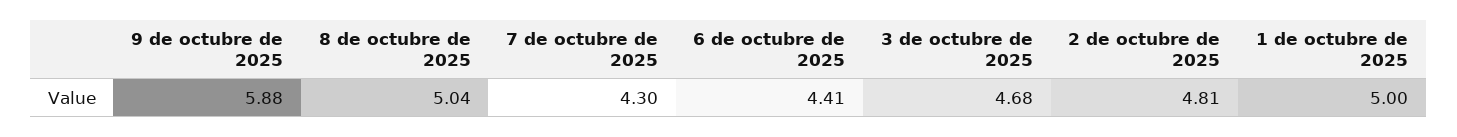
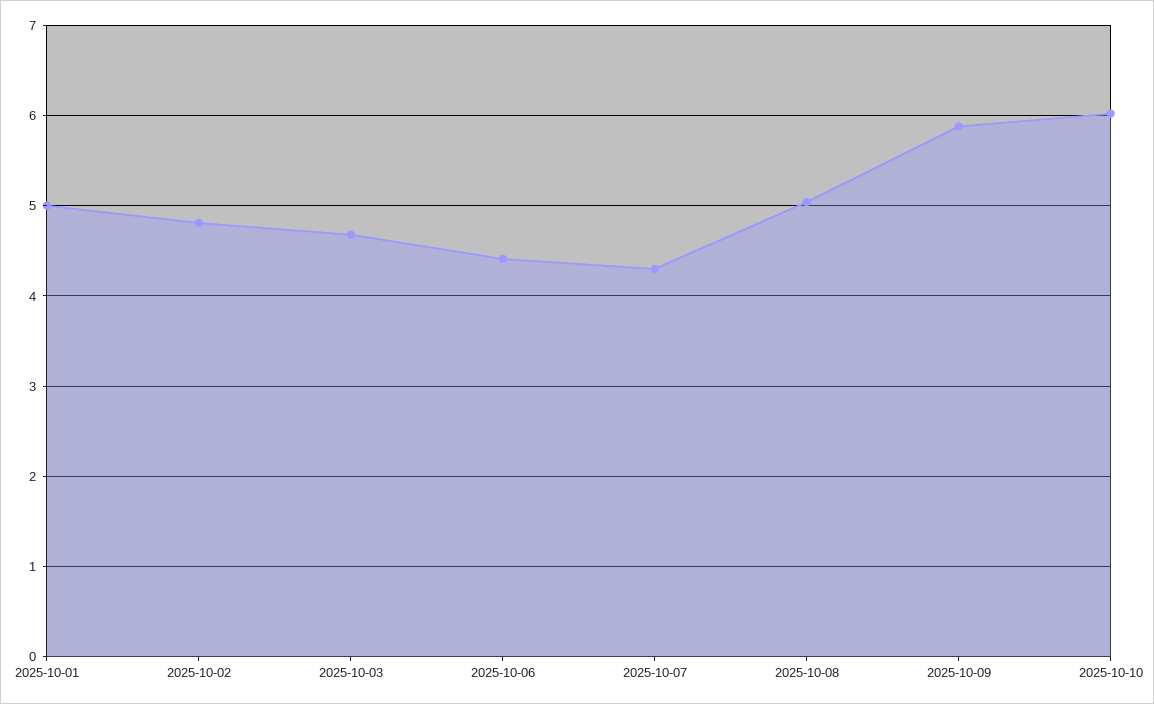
2025-10-10: none -> 6

